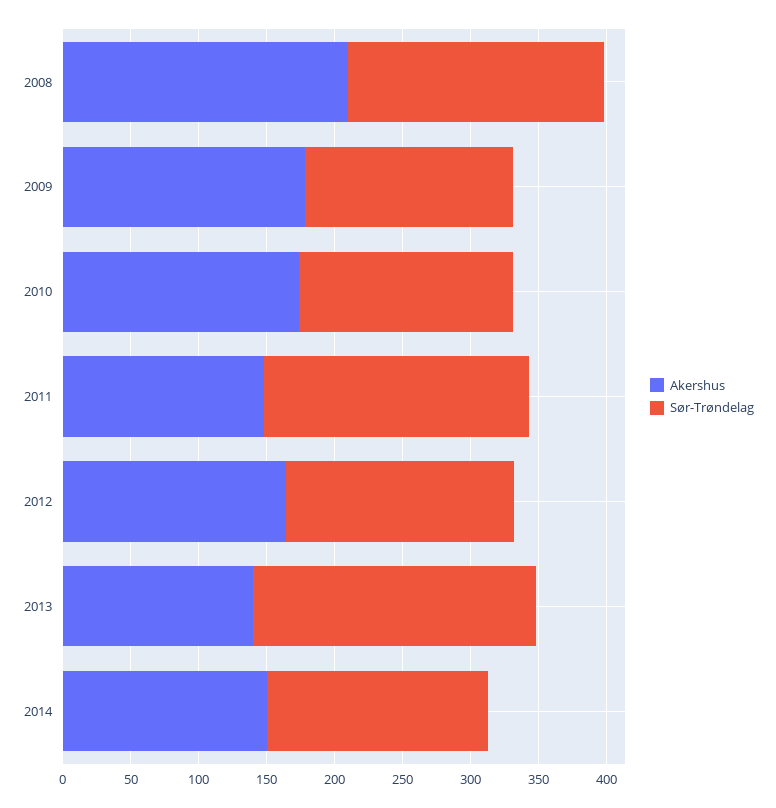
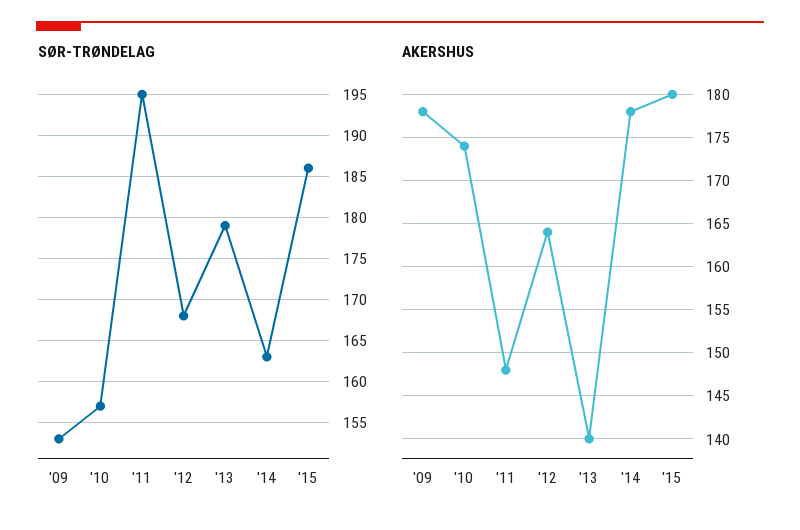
Akershus, 2008: 210 -> none
Sør-Trøndelag, 2008: 190 -> none
Sør-Trøndelag, 2013: 210 -> 179
Akershus, 2014: 150 -> 178
Sør-Trøndelag, '15: none -> 186
Akershus, '15: none -> 180

